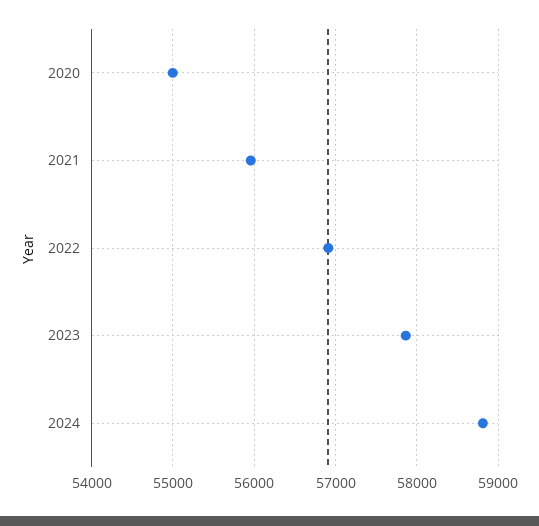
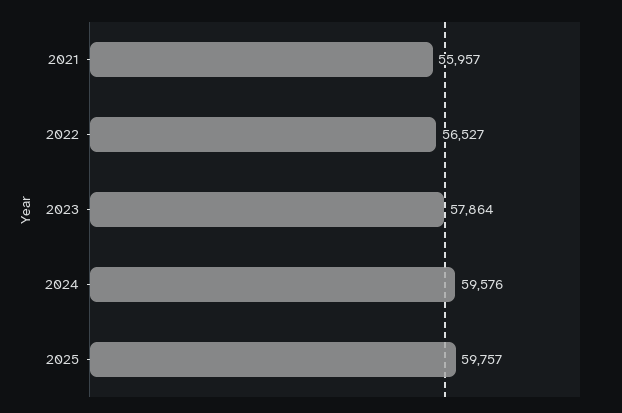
2020: 55000 -> none
2022: 56900 -> 56527
2024: 58800 -> 59576
2025: none -> 59757

